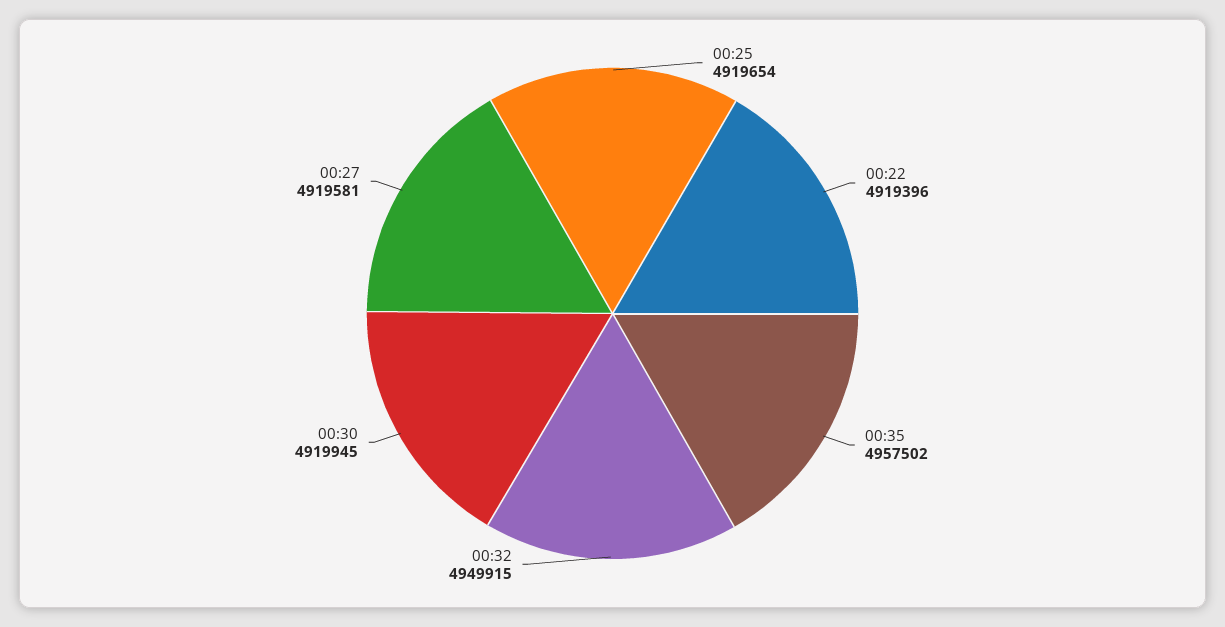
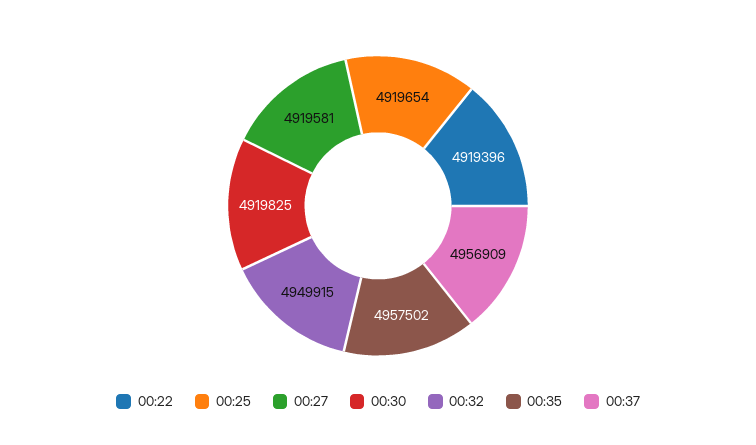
00:30: 4919945 -> 4919825
00:37: none -> 4956909

